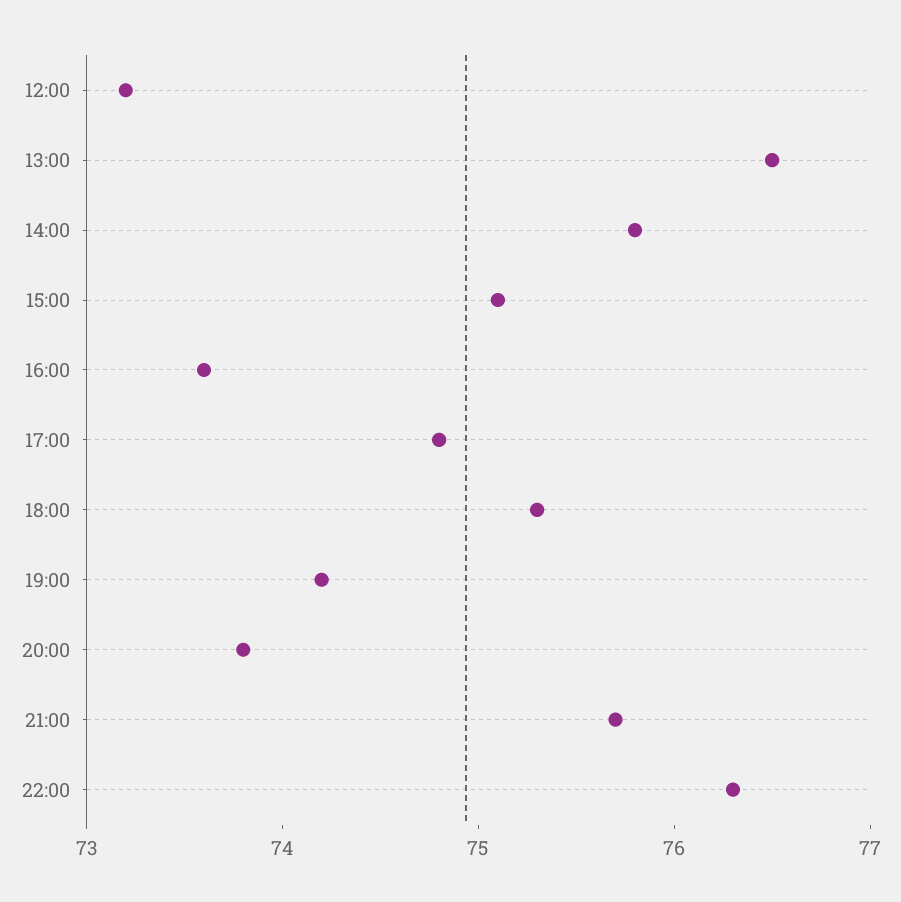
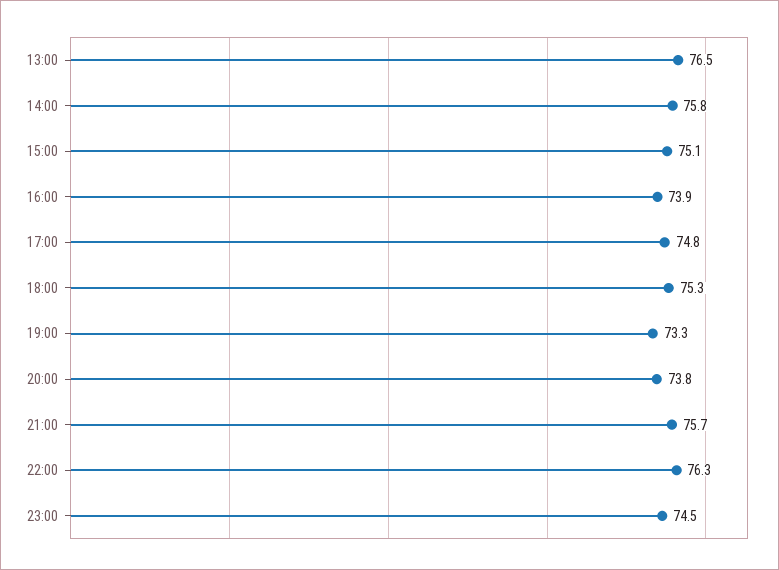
12:00: 73.2 -> none
16:00: 73.6 -> 73.9
19:00: 74.2 -> 73.3
23:00: none -> 74.5

